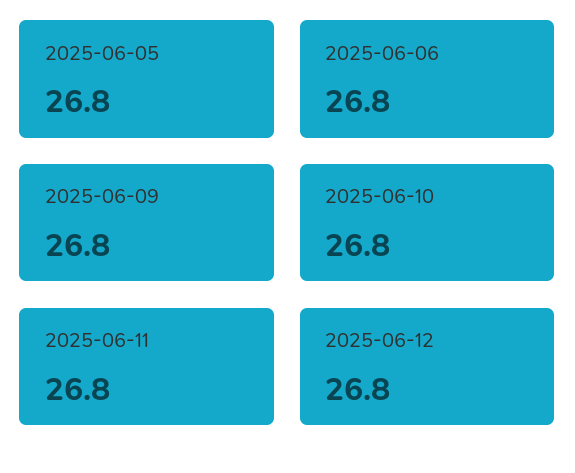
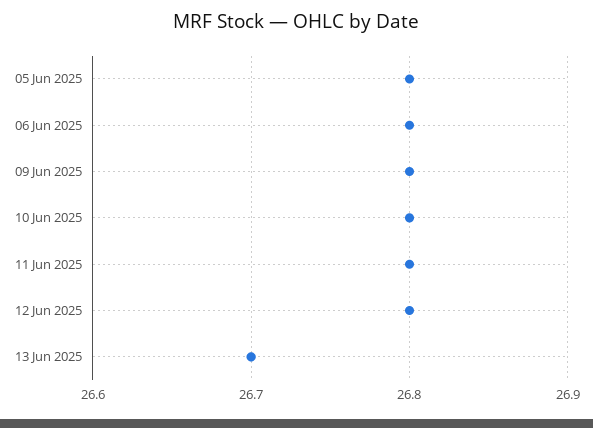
13 Jun 2025: none -> 26.7

